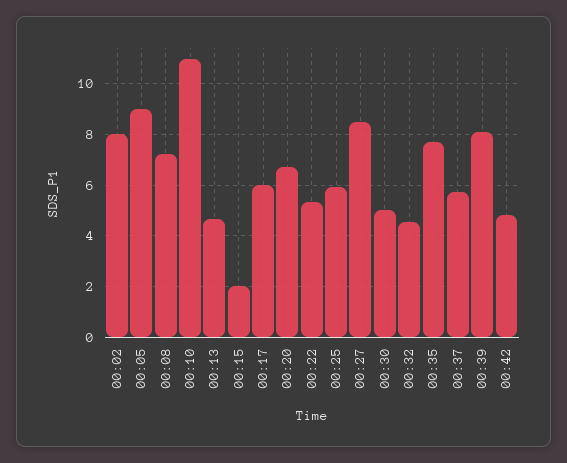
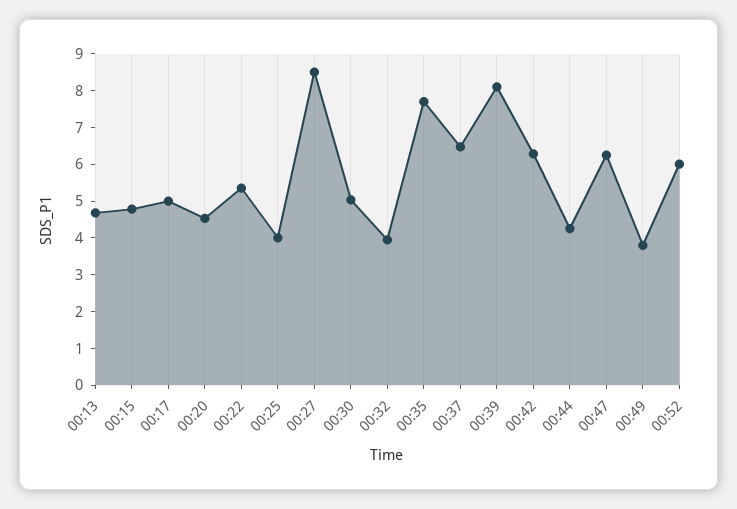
00:02: 8 -> none
00:05: 9 -> none
00:08: 7.25 -> none
00:10: 11 -> none
00:15: 2 -> 4.75
00:17: 6 -> 5
00:20: 6.75 -> 4.5
00:25: 6 -> 4
00:32: 4.5 -> 4
00:37: 5.75 -> 6.5
00:42: 4.75 -> 6.25
00:44: none -> 4.25
00:47: none -> 6.25
00:49: none -> 3.75
00:52: none -> 6

